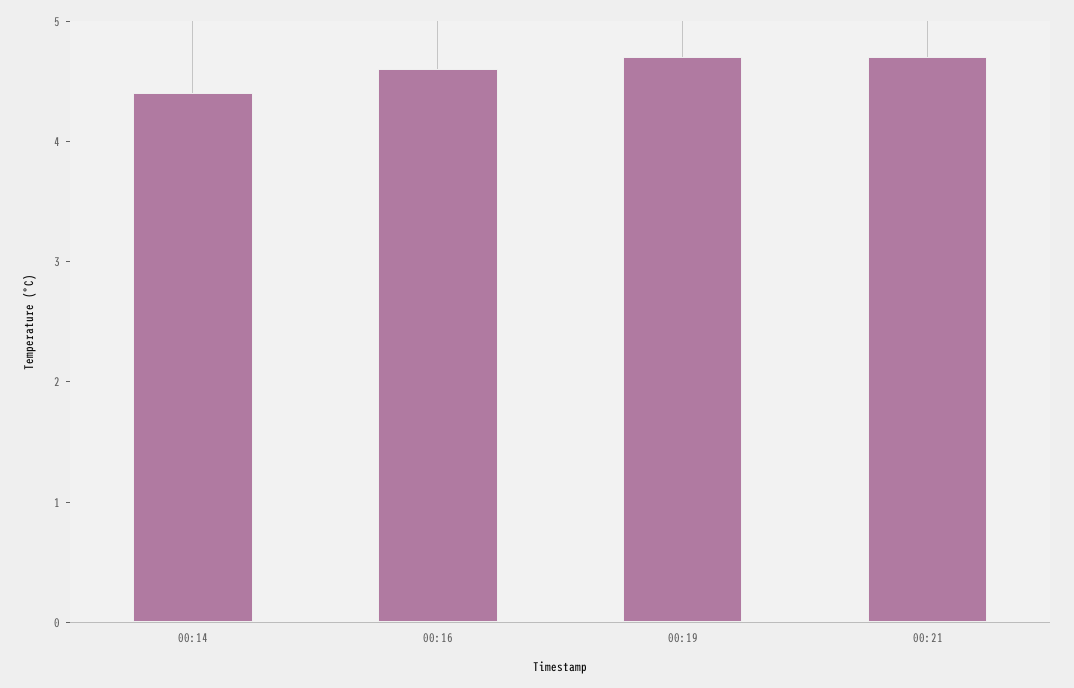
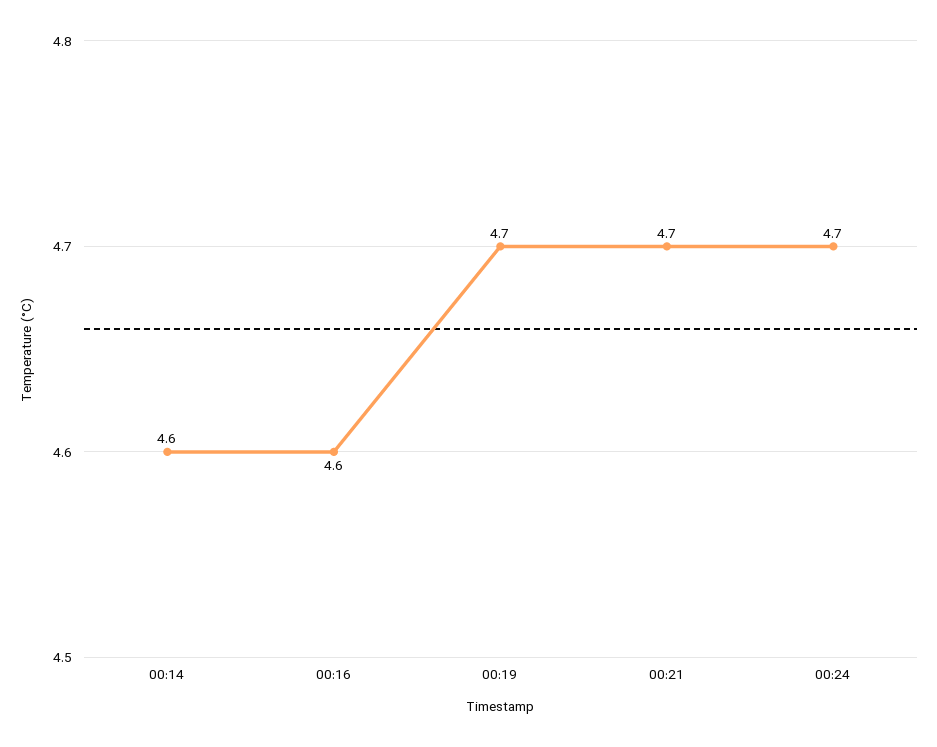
00:14: 4.4 -> 4.6
00:24: none -> 4.7

